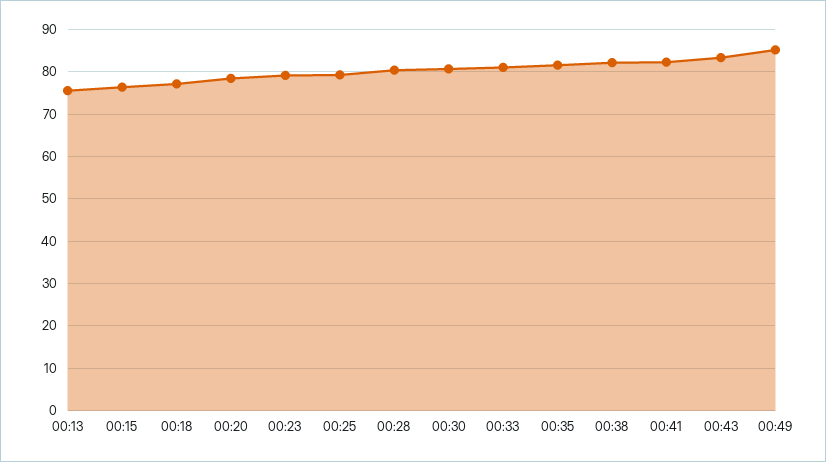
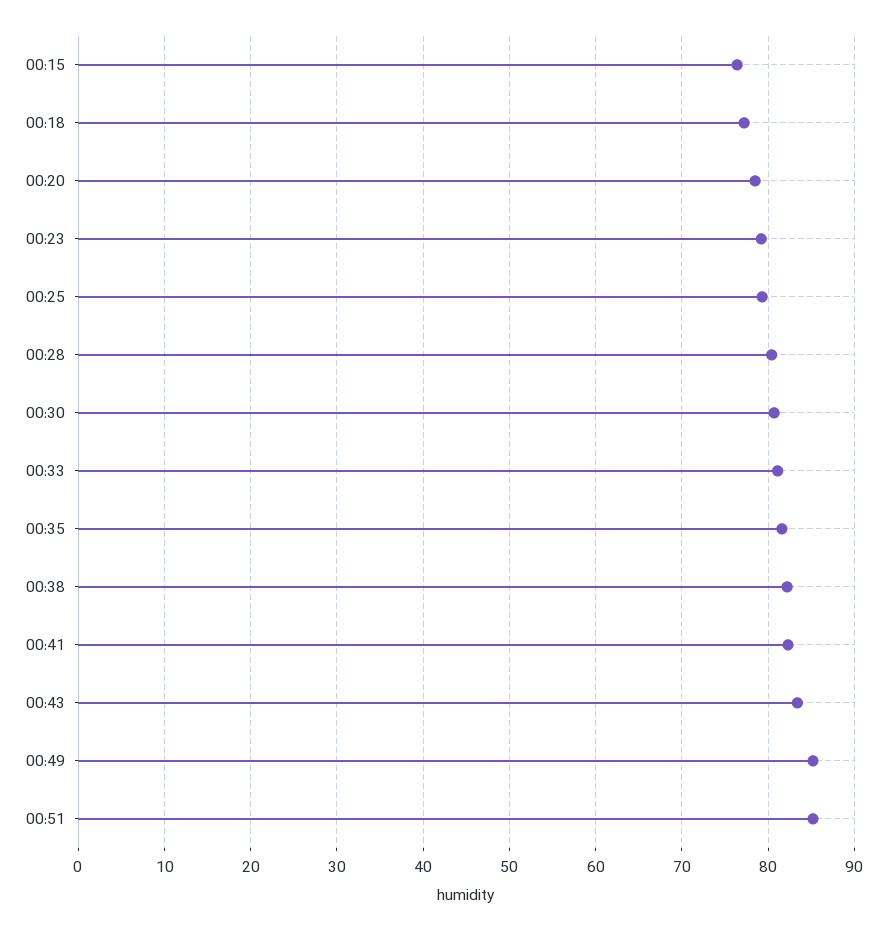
00:13: 76 -> none
00:51: none -> 85

